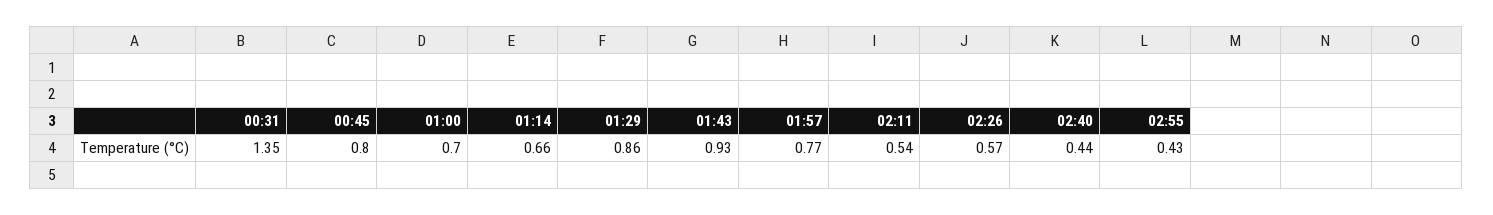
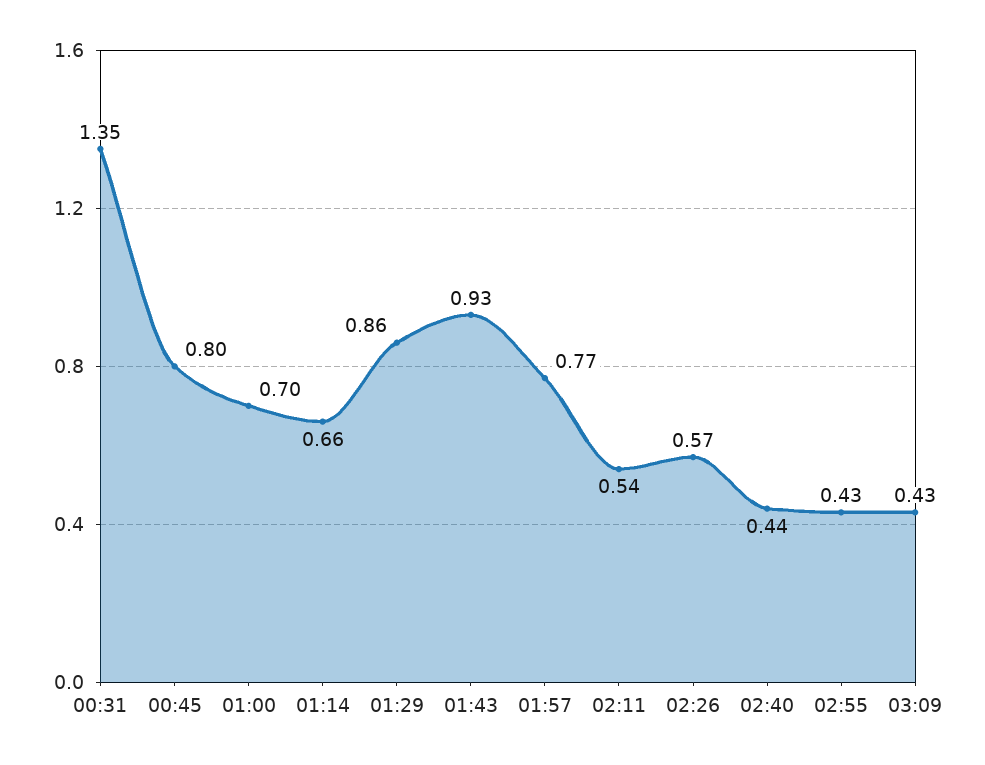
03:09: none -> 0.43

